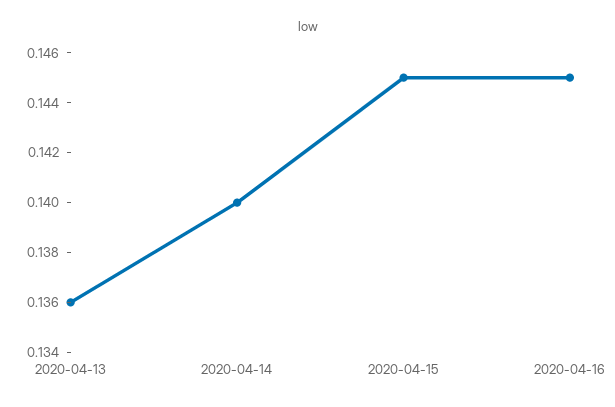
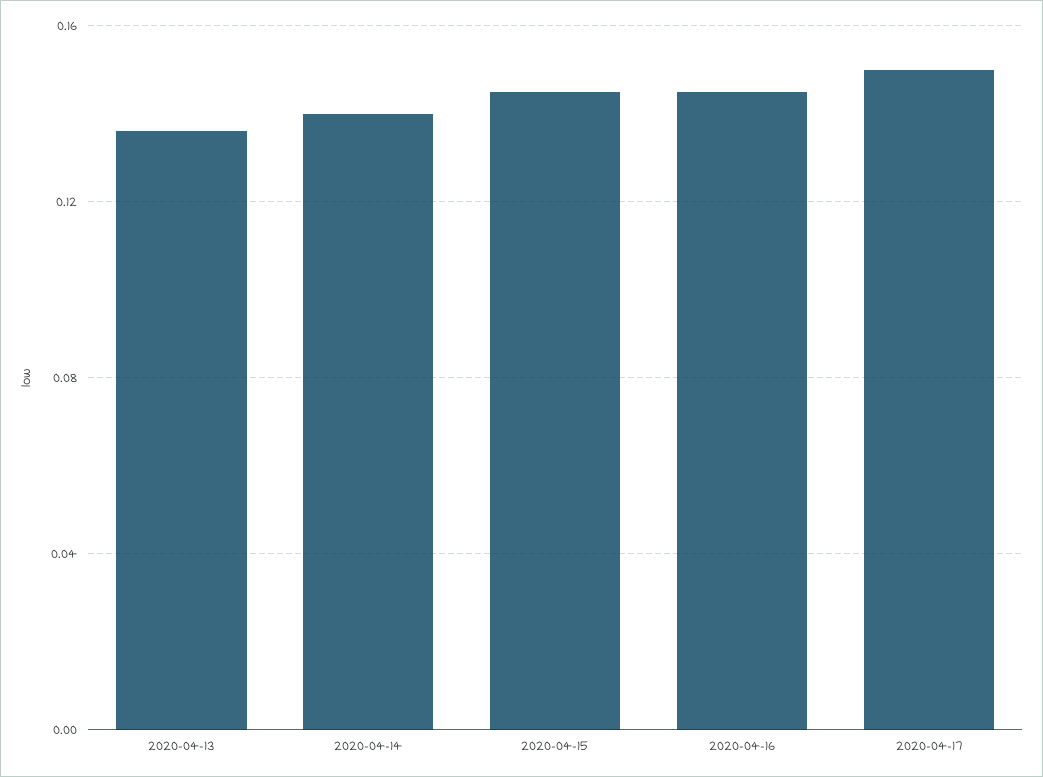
2020-04-17: none -> 0.15

